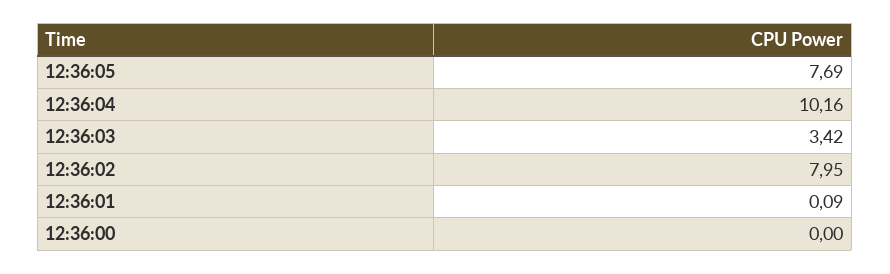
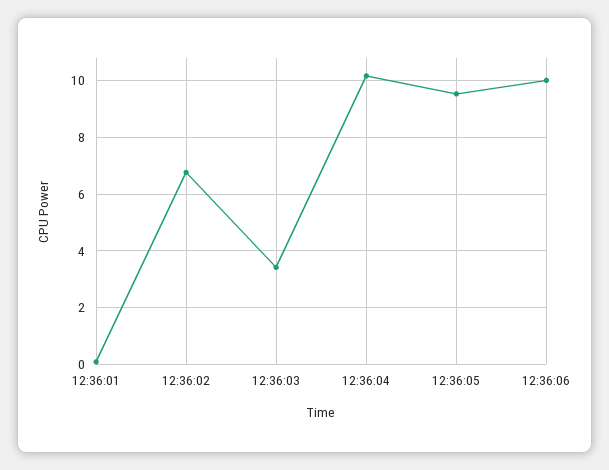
12:36:05: 7.69 -> 9.5
12:36:02: 7.95 -> 6.75
12:36:00: 0 -> none
12:36:06: none -> 10

